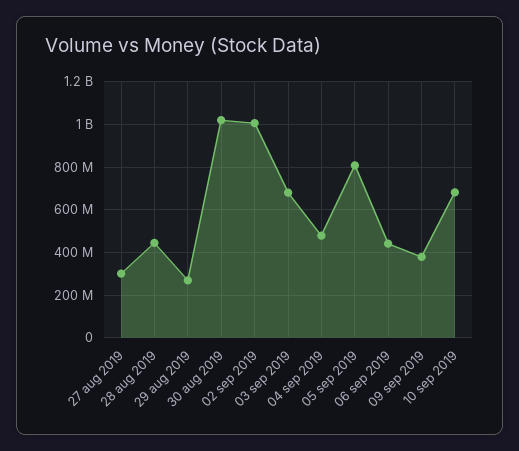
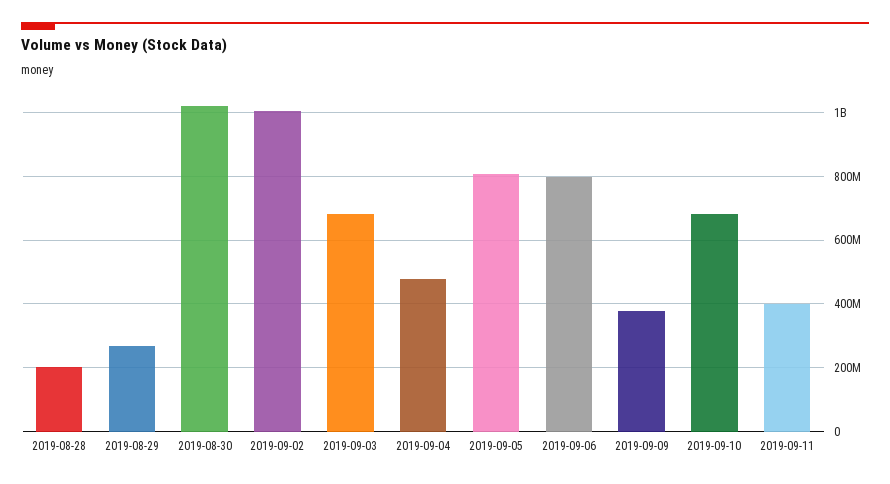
27 aug 2019: 300000000 -> none
28 aug 2019: 450000000 -> 200000000
06 sep 2019: 450000000 -> 800000000
2019-09-11: none -> 400000000

